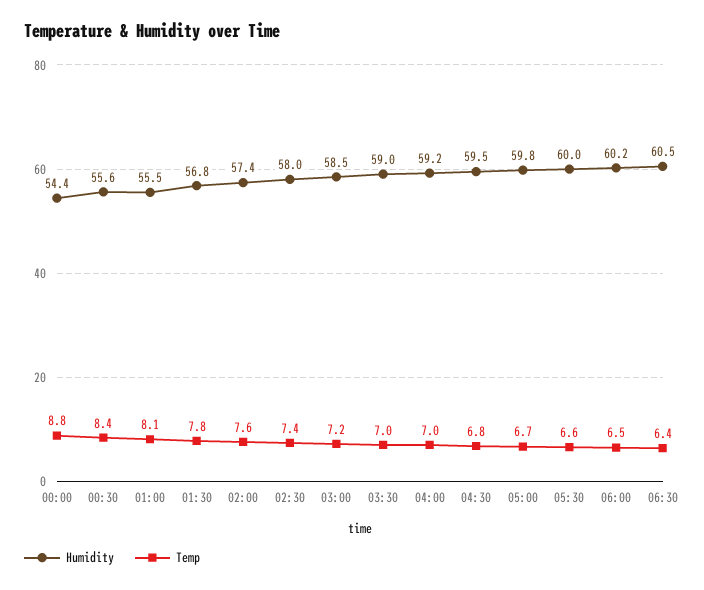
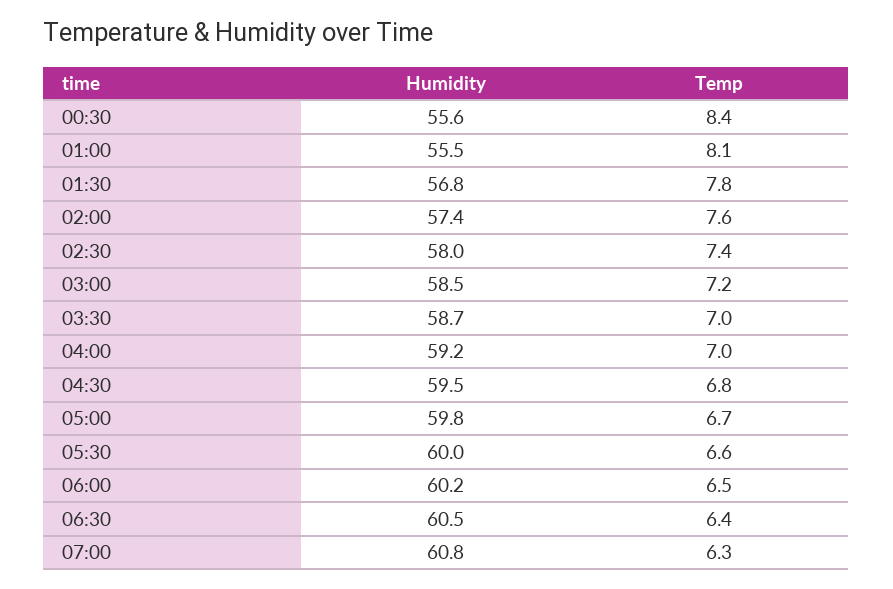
Humidity, 00:00: 54.4 -> none
Temp, 00:00: 8.8 -> none
Humidity, 03:30: 59 -> 58.7
Humidity, 07:00: none -> 60.8
Temp, 07:00: none -> 6.3

